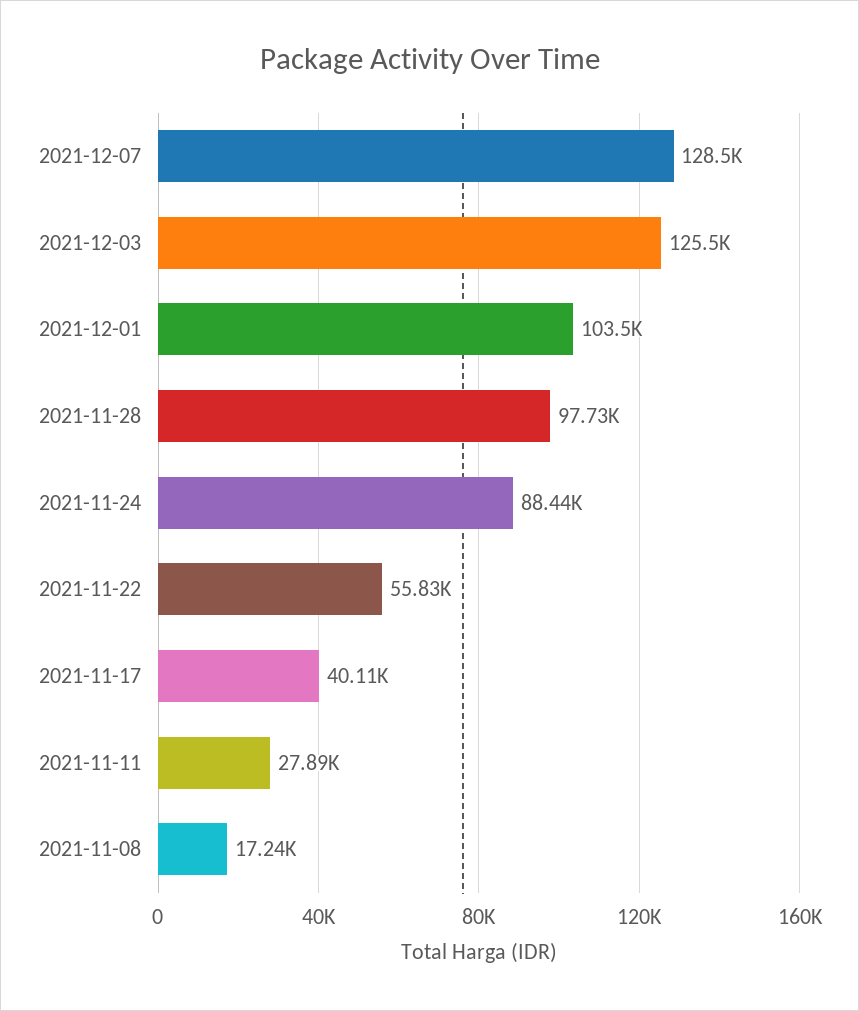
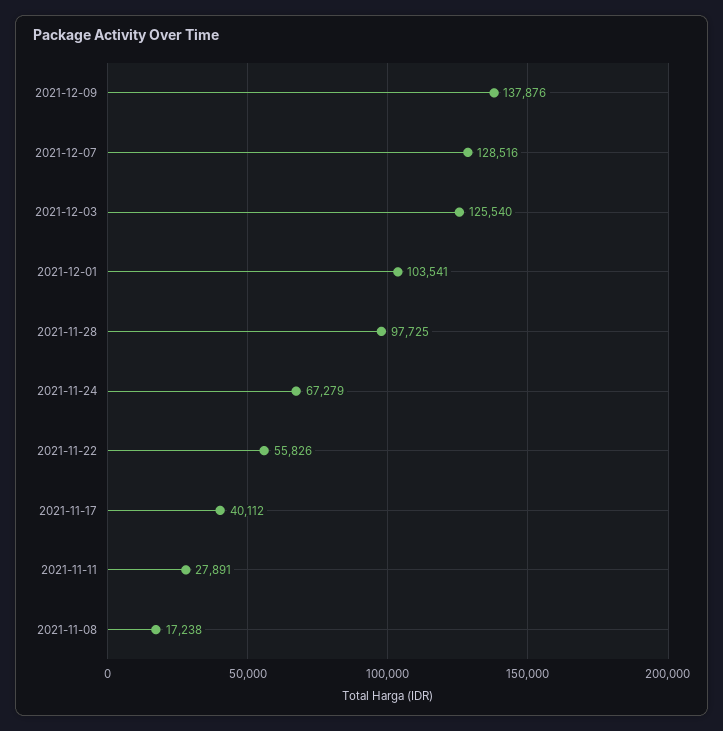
2021-11-24: 88440 -> 67279
2021-12-09: none -> 137876

